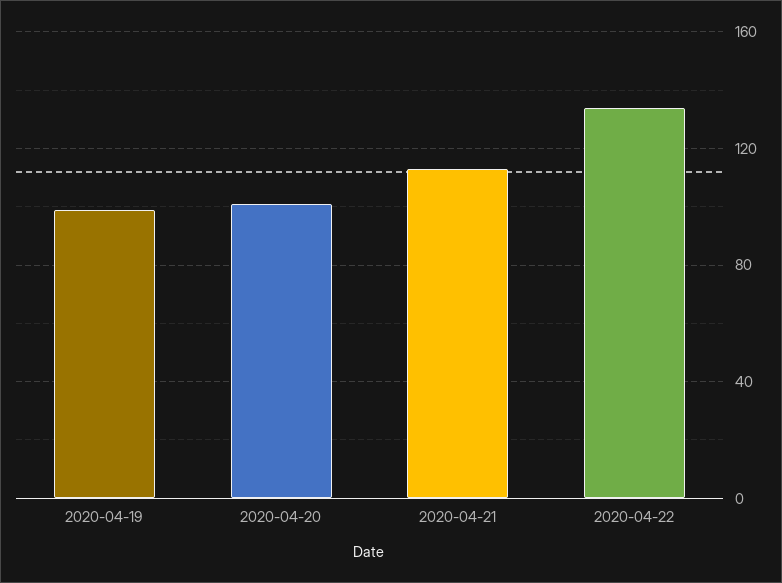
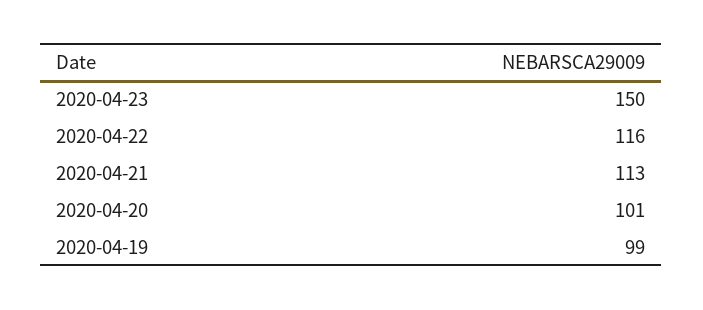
2020-04-22: 135 -> 116
2020-04-23: none -> 150

